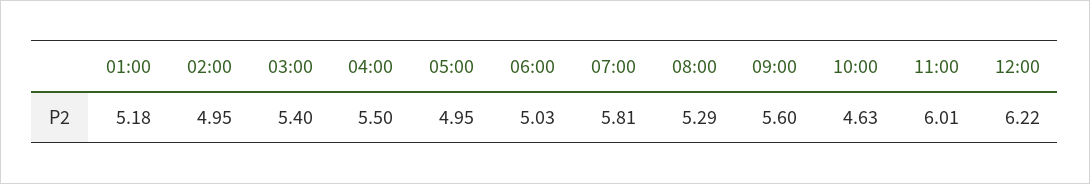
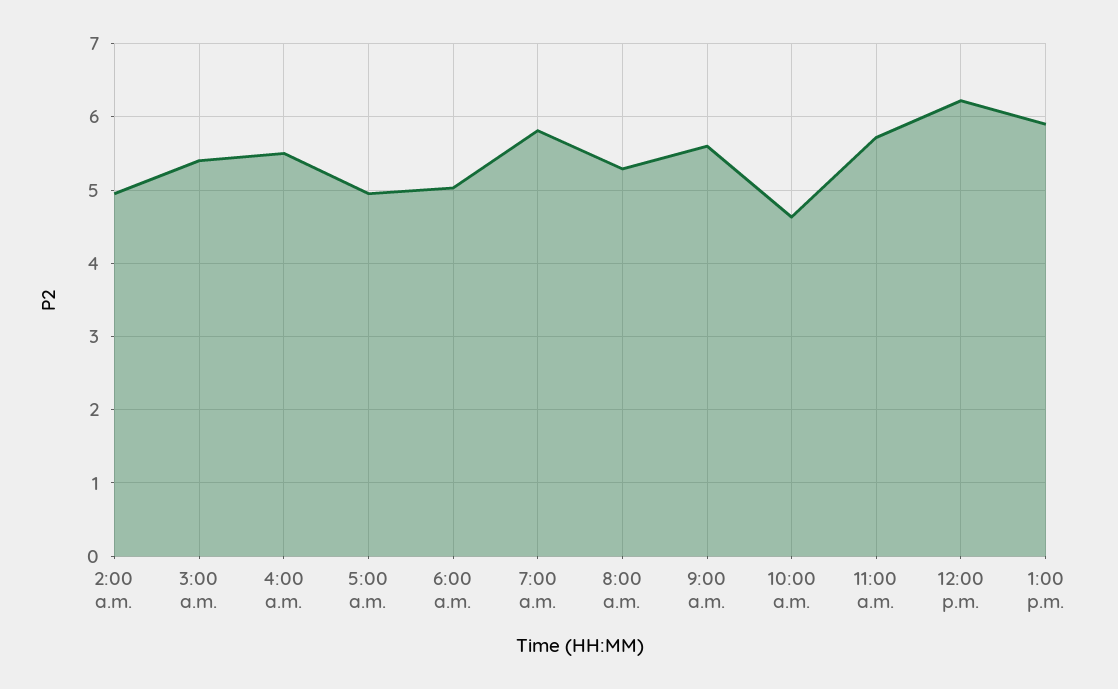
01:00: 5.18 -> none
11:00: 6.01 -> 5.7
1:00 p.m.: none -> 5.9

